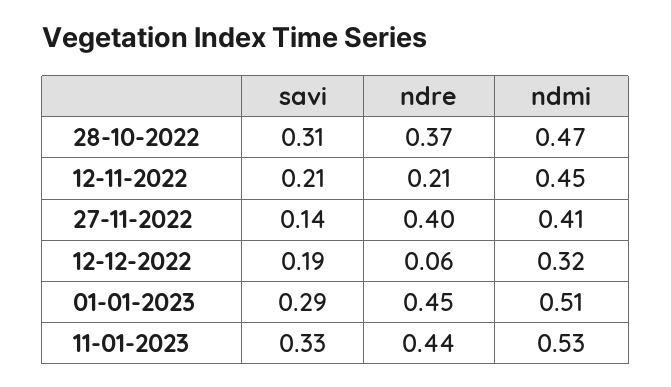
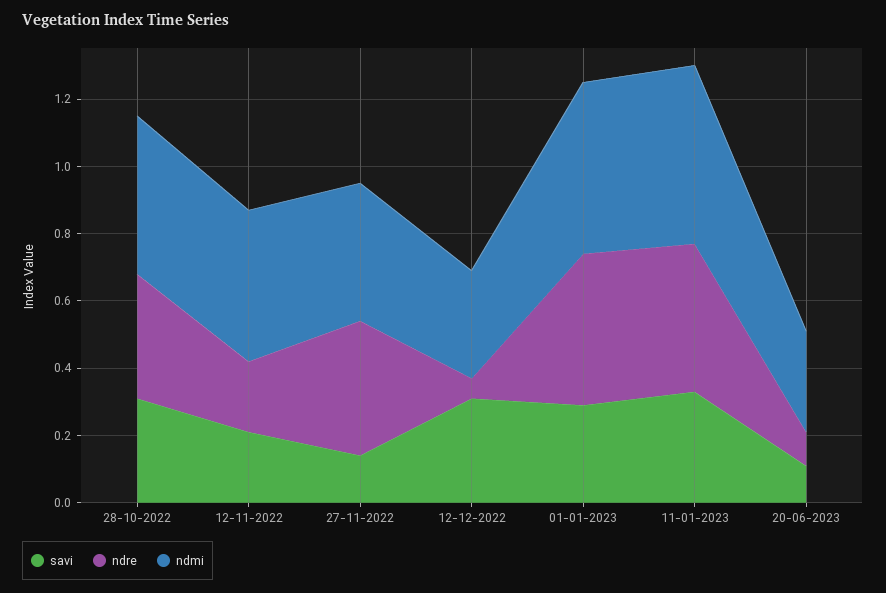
savi, 12-12-2022: 0.19 -> 0.3
savi, 20-06-2023: none -> 0.1
ndre, 20-06-2023: none -> 0.1
ndmi, 20-06-2023: none -> 0.3

